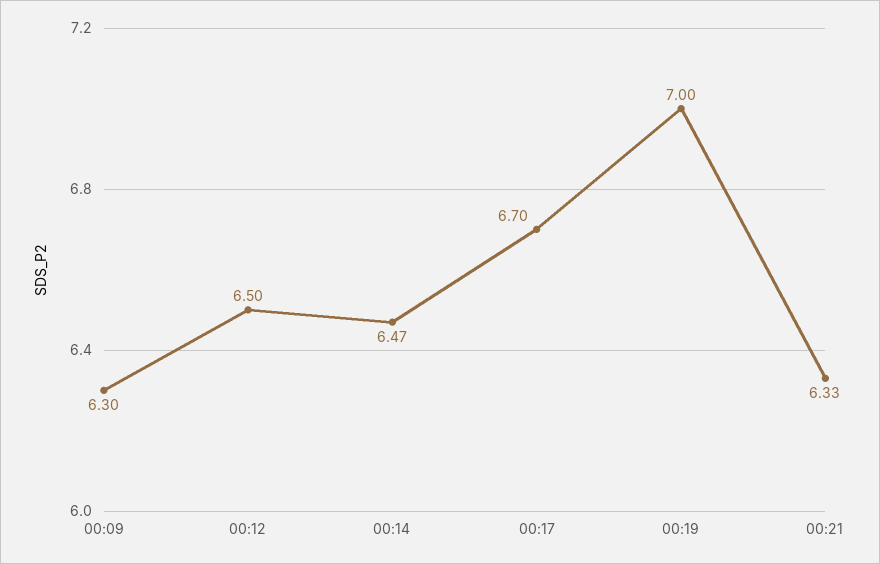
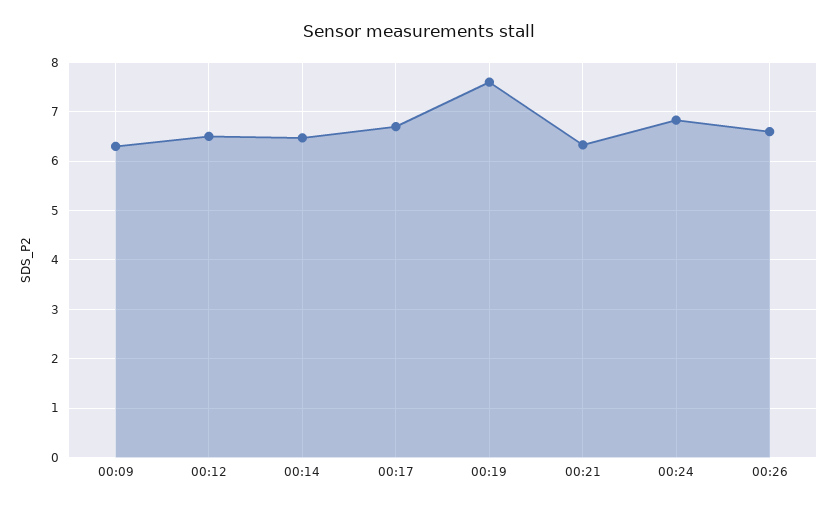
00:19: 7 -> 7.6
00:24: none -> 6.8
00:26: none -> 6.6

